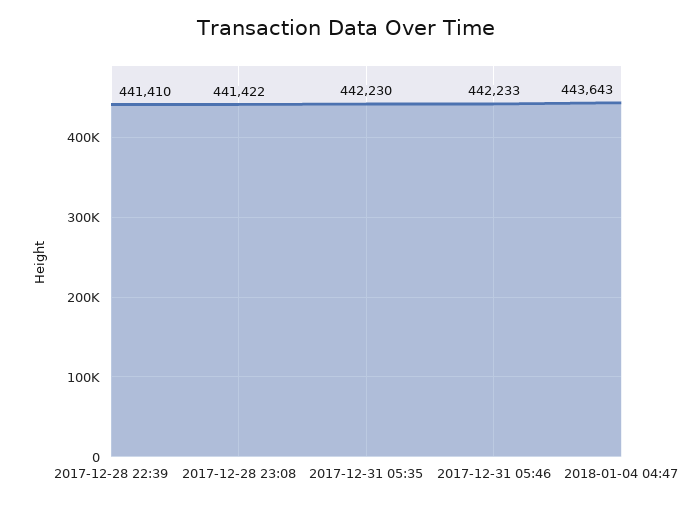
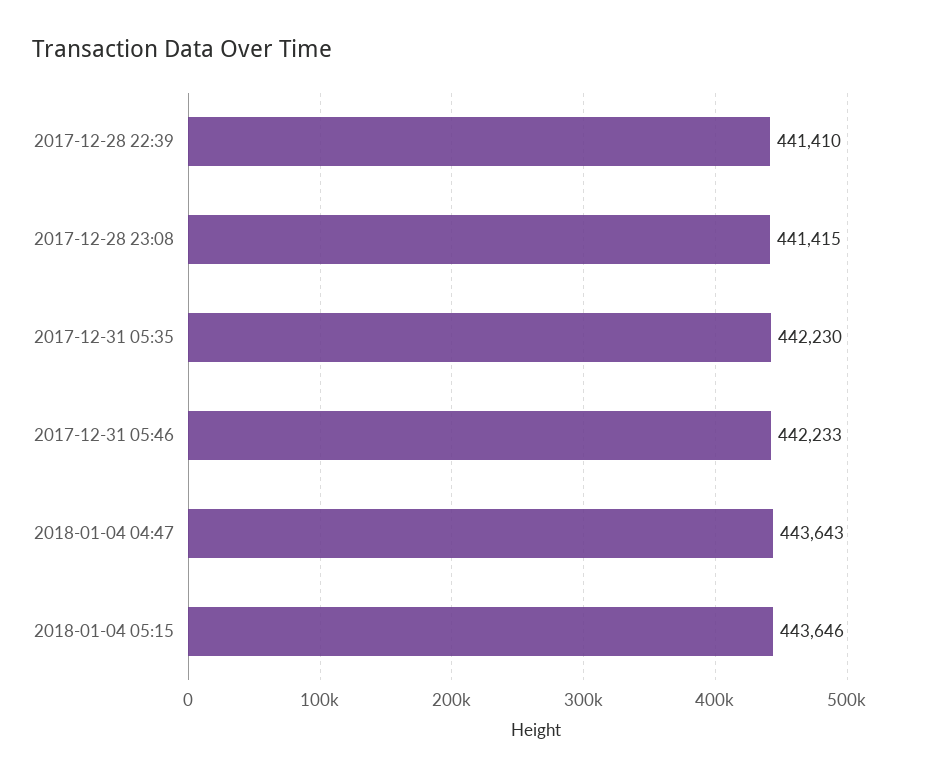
2017-12-28 23:08: 441422 -> 441415
2018-01-04 05:15: none -> 443646

